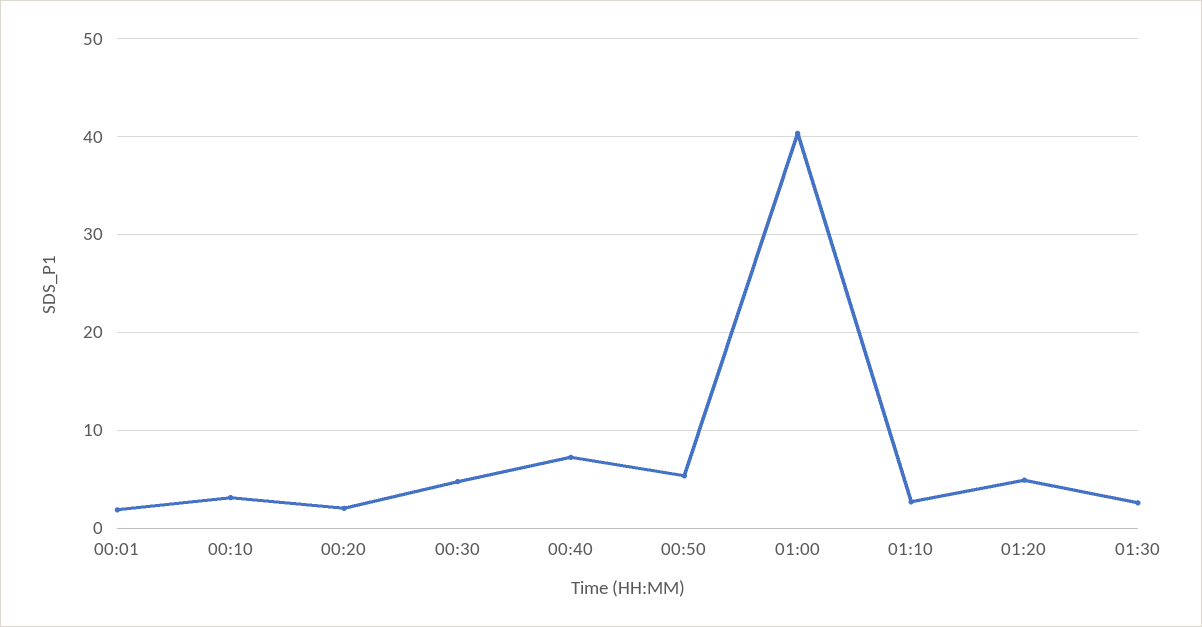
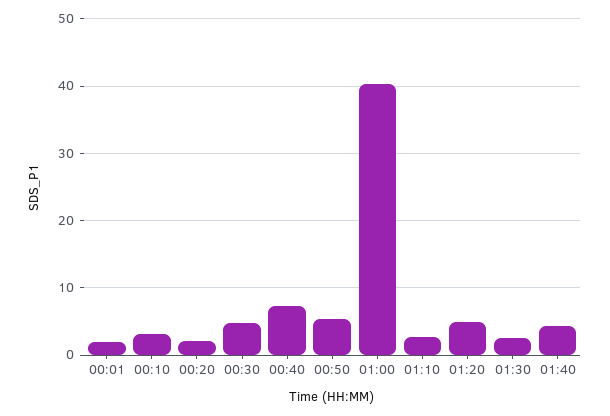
01:40: none -> 4

